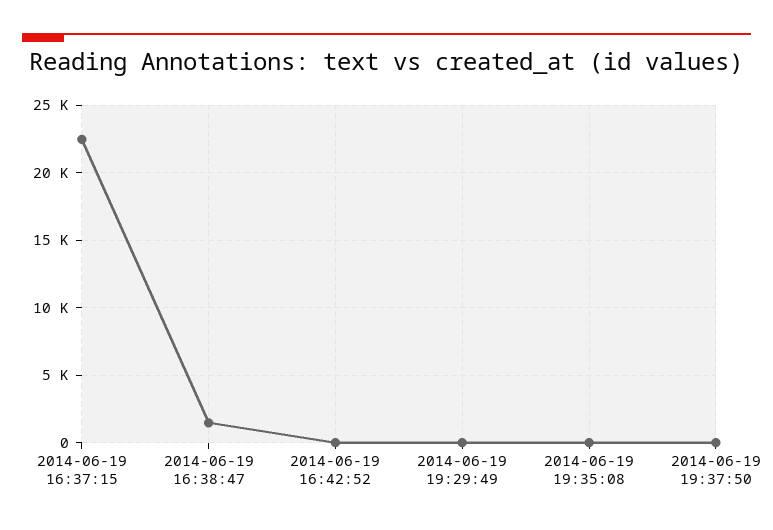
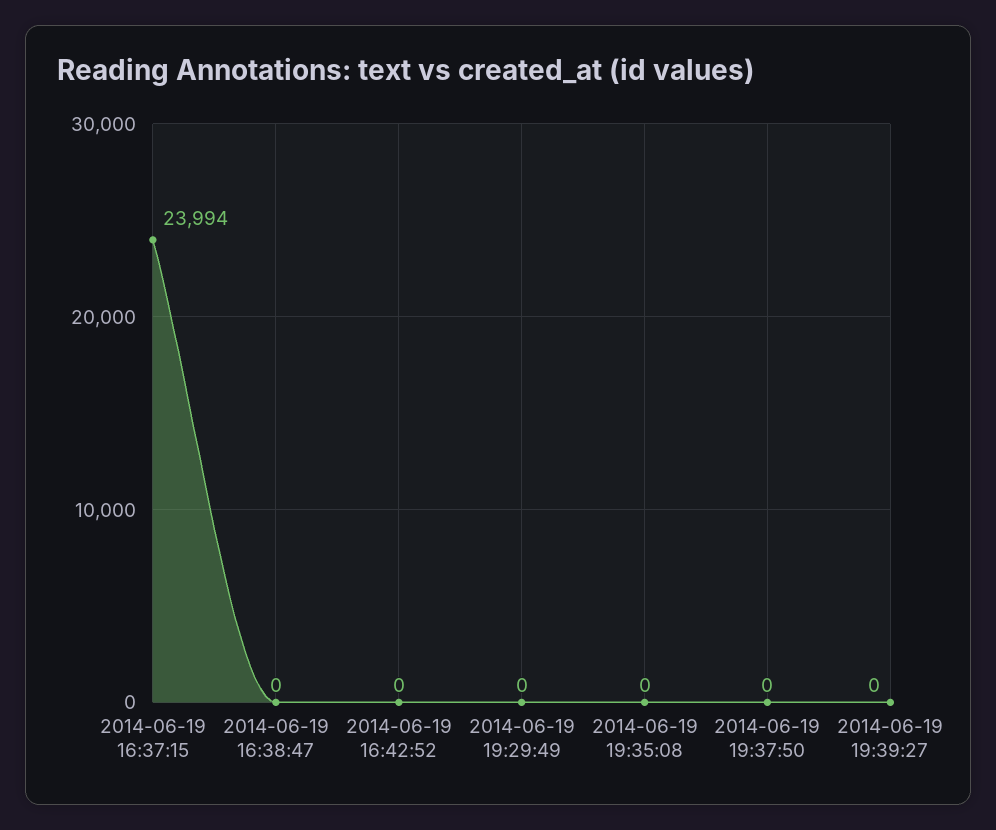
2014-06-19 16:37:15: 22500 -> 23994
2014-06-19 16:38:47: 1500 -> 0
2014-06-19 19:39:27: none -> 0

